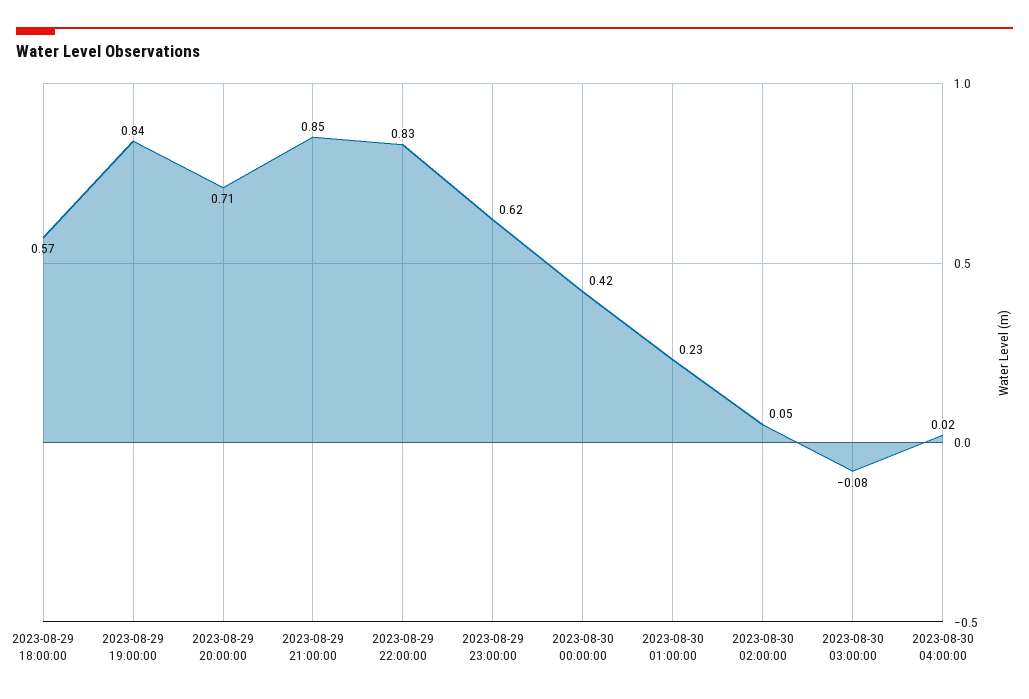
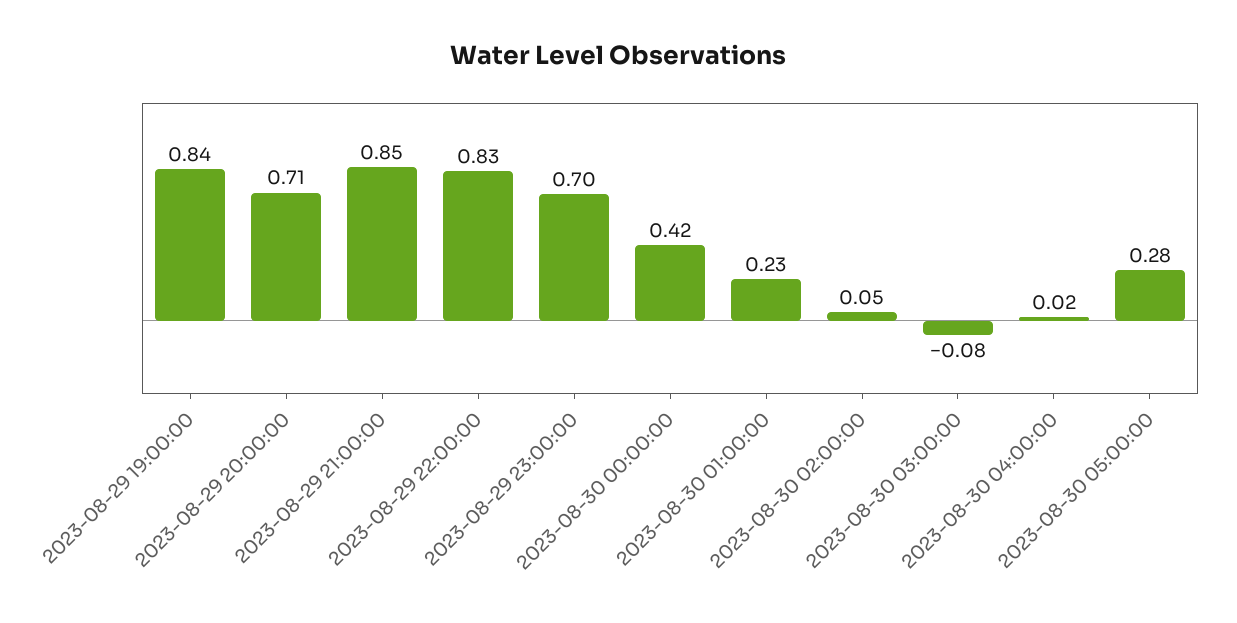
2023-08-29 18:00:00: 0.57 -> none
2023-08-29 23:00:00: 0.62 -> 0.7
2023-08-30 05:00:00: none -> 0.28

